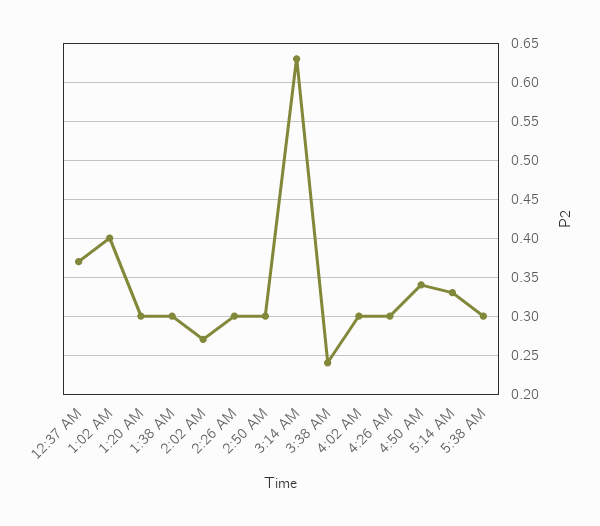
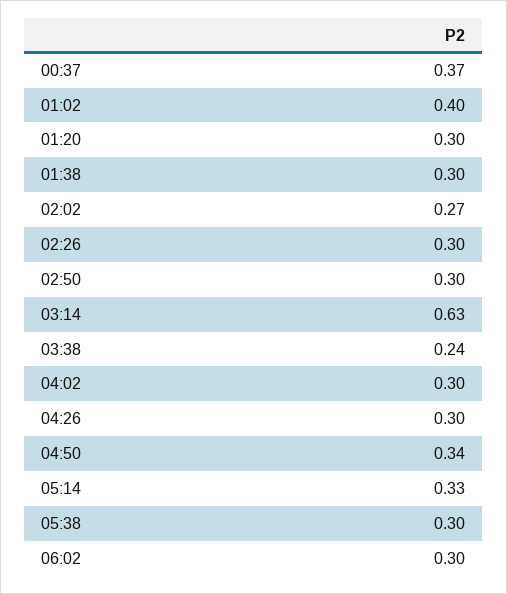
06:02: none -> 0.3

